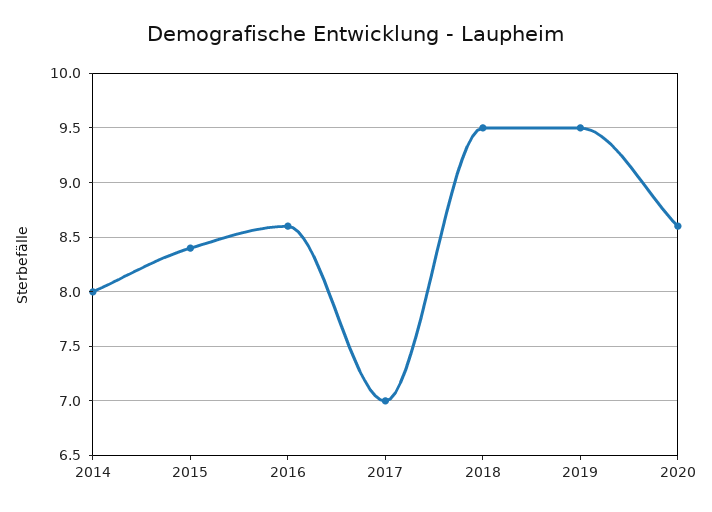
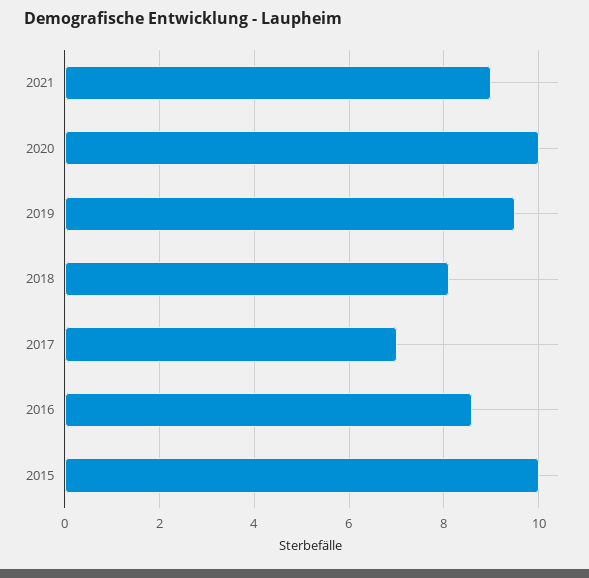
2014: 8 -> none
2015: 8.4 -> 10
2018: 9.5 -> 8
2020: 8.6 -> 10
2021: none -> 9

